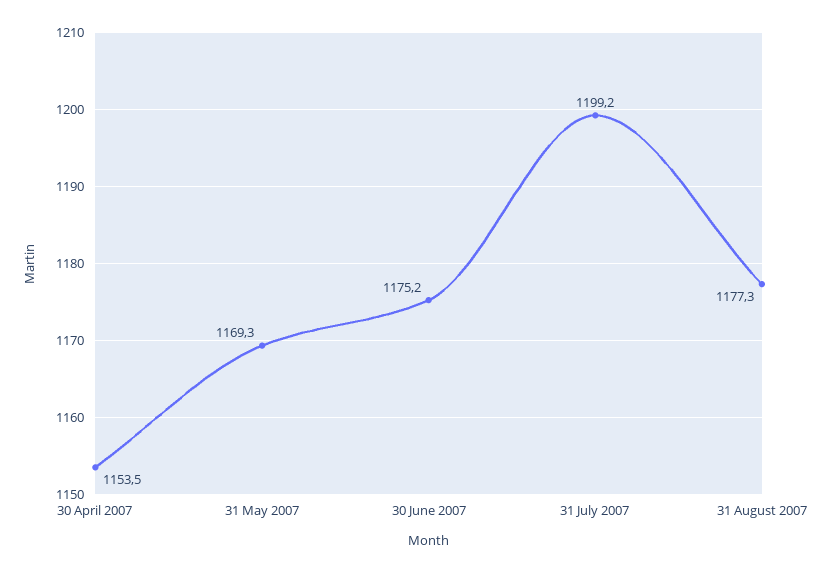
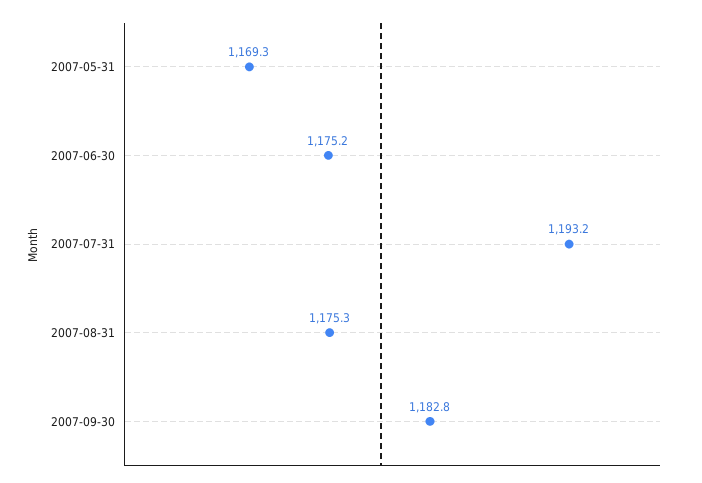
30 April 2007: 1153.5 -> none
31 July 2007: 1199.2 -> 1193.2
31 August 2007: 1177.3 -> 1175.3
2007-09-30: none -> 1182.8

